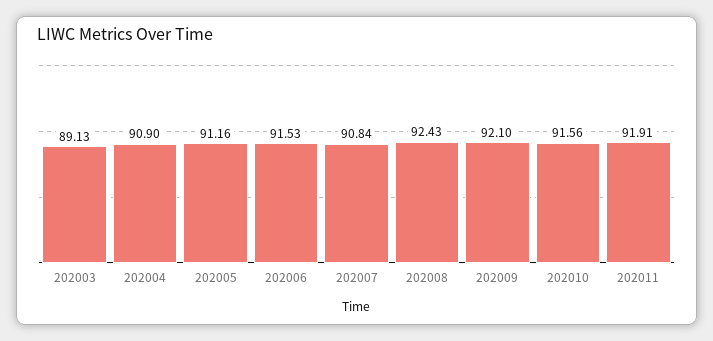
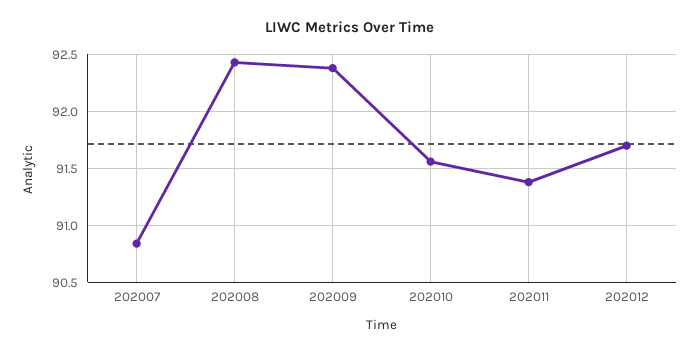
202003: 89.13 -> none
202004: 90.9 -> none
202005: 91.16 -> none
202006: 91.53 -> none
202009: 92.1 -> 92.4
202011: 91.91 -> 91.4
202012: none -> 91.7

